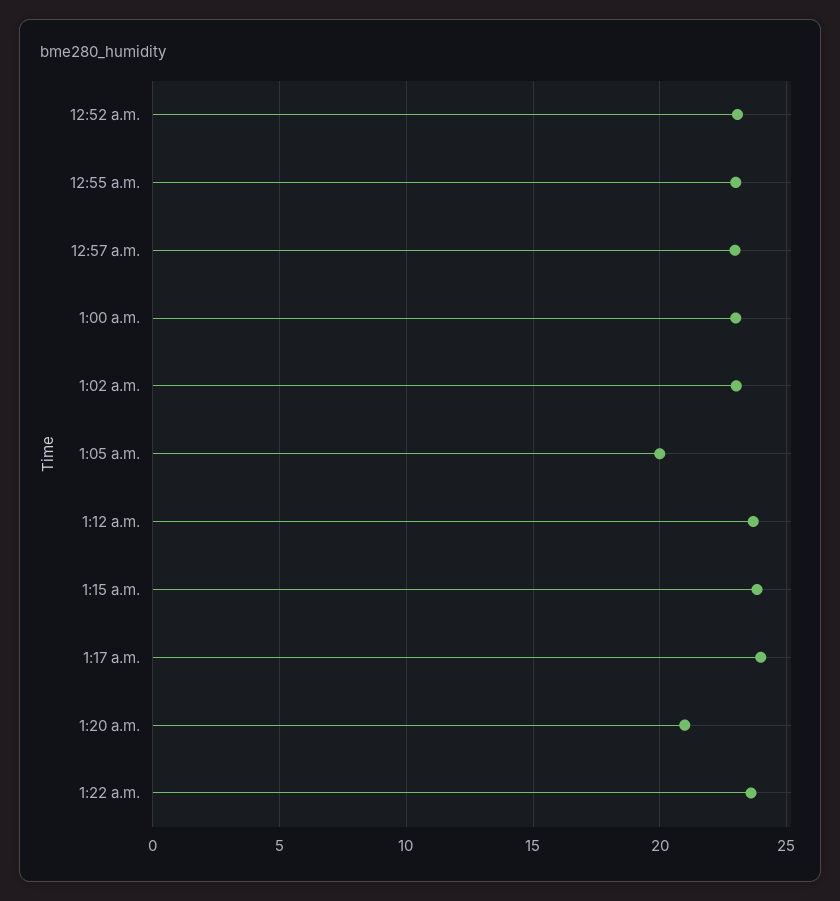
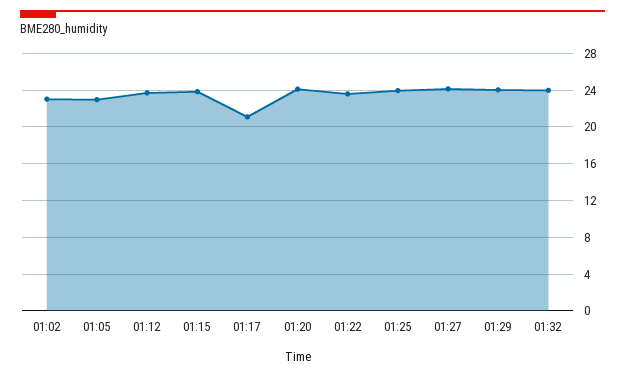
12:52 a.m.: 23 -> none
12:55 a.m.: 23 -> none
12:57 a.m.: 23 -> none
1:00 a.m.: 23 -> none
1:05 a.m.: 20 -> 23
1:17 a.m.: 24 -> 21
1:20 a.m.: 21 -> 24
01:25: none -> 24
01:27: none -> 24
01:29: none -> 24
01:32: none -> 24

